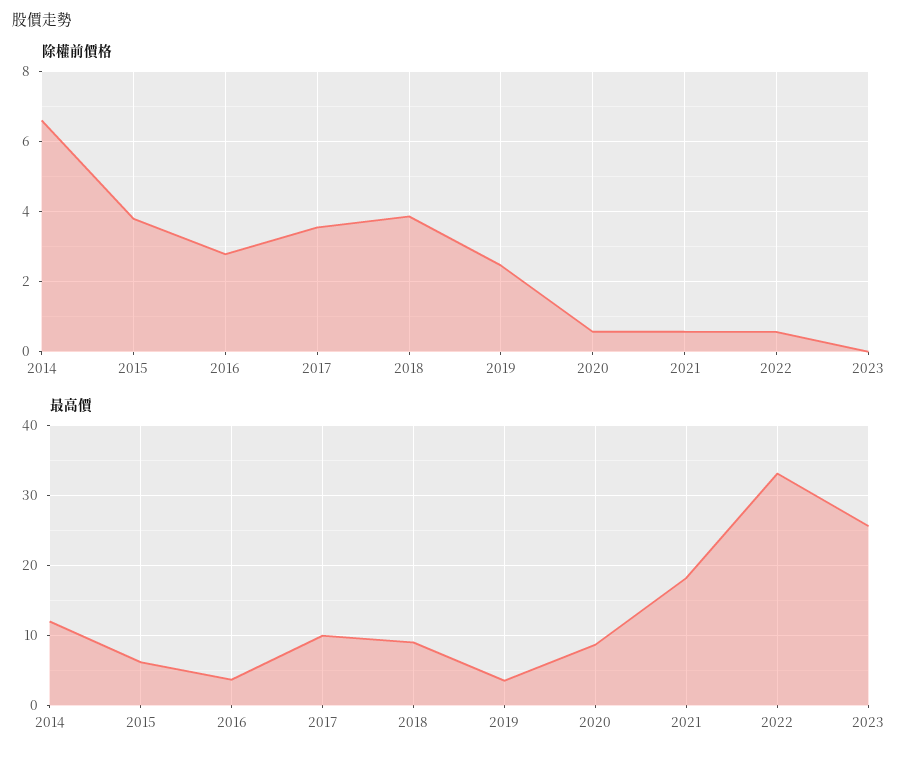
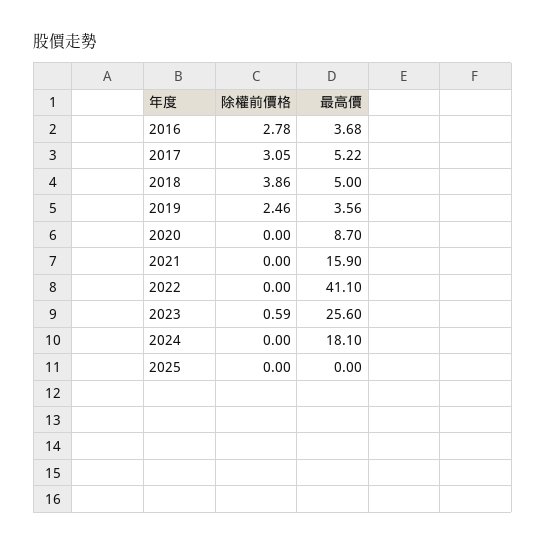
除權前價格, 2014: 6.6 -> none
除權前價格, 2015: 3.8 -> none
除權前價格, 2017: 3.6 -> 3.05
除權前價格, 2020: 0.6 -> 0
除權前價格, 2021: 0.6 -> 0
除權前價格, 2022: 0.6 -> 0
除權前價格, 2023: 0 -> 0.59
最高價, 2014: 12 -> none
最高價, 2015: 6 -> none
最高價, 2017: 10 -> 5.22
最高價, 2018: 9 -> 5
最高價, 2021: 18 -> 15.9
最高價, 2022: 33 -> 41.1
除權前價格, 2024: none -> 0
最高價, 2024: none -> 18.1
除權前價格, 2025: none -> 0
最高價, 2025: none -> 0

